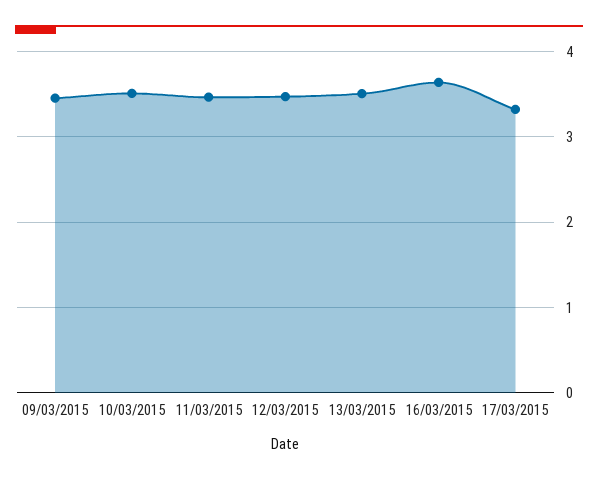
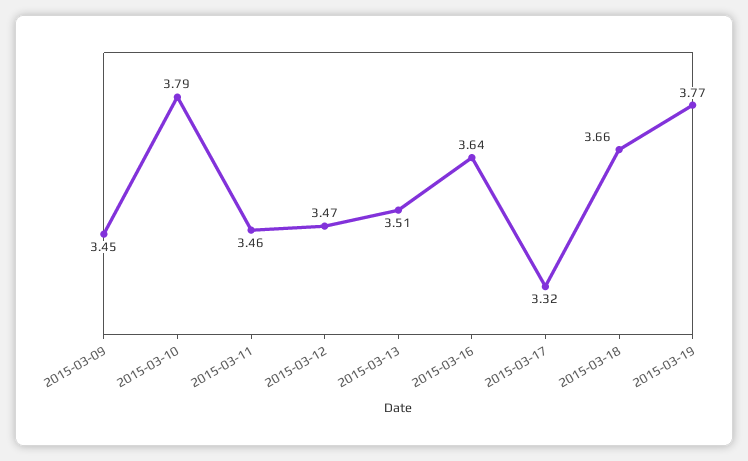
10/03/2015: 3.5 -> 3.79
2015-03-18: none -> 3.66
2015-03-19: none -> 3.77

